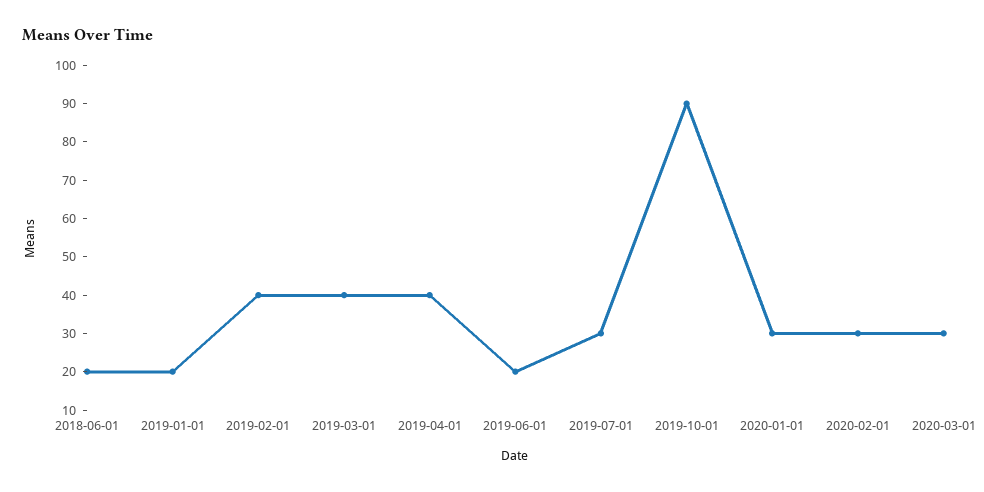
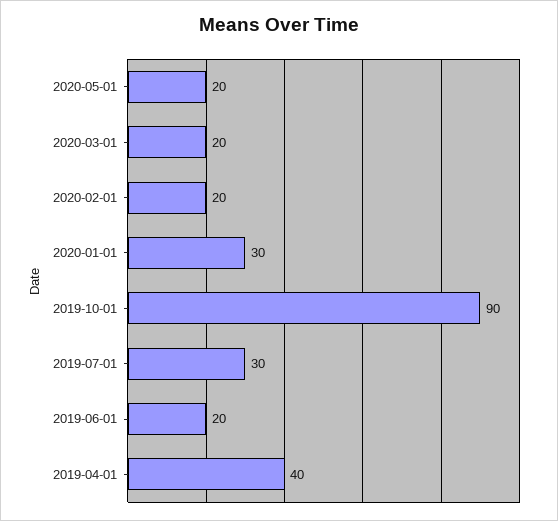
2018-06-01: 20 -> none
2019-01-01: 20 -> none
2019-02-01: 40 -> none
2019-03-01: 40 -> none
2020-02-01: 30 -> 20
2020-03-01: 30 -> 20
2020-05-01: none -> 20

